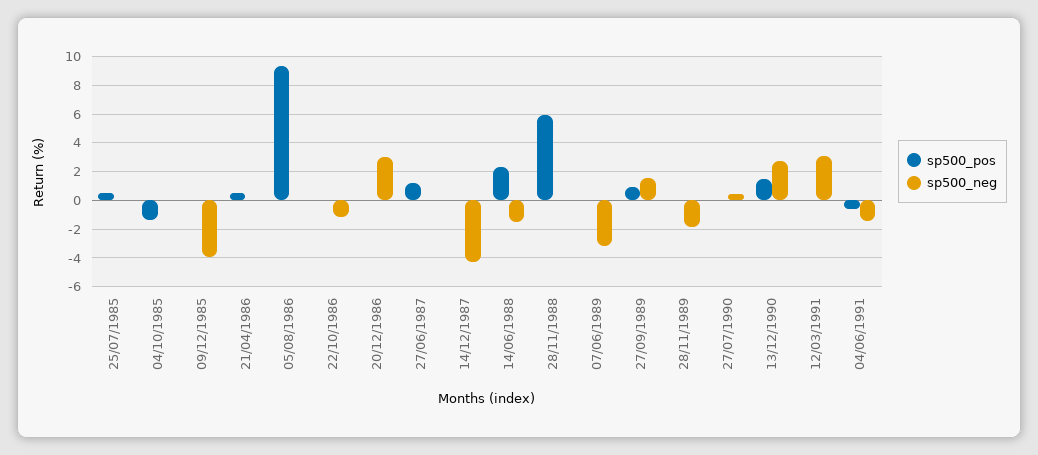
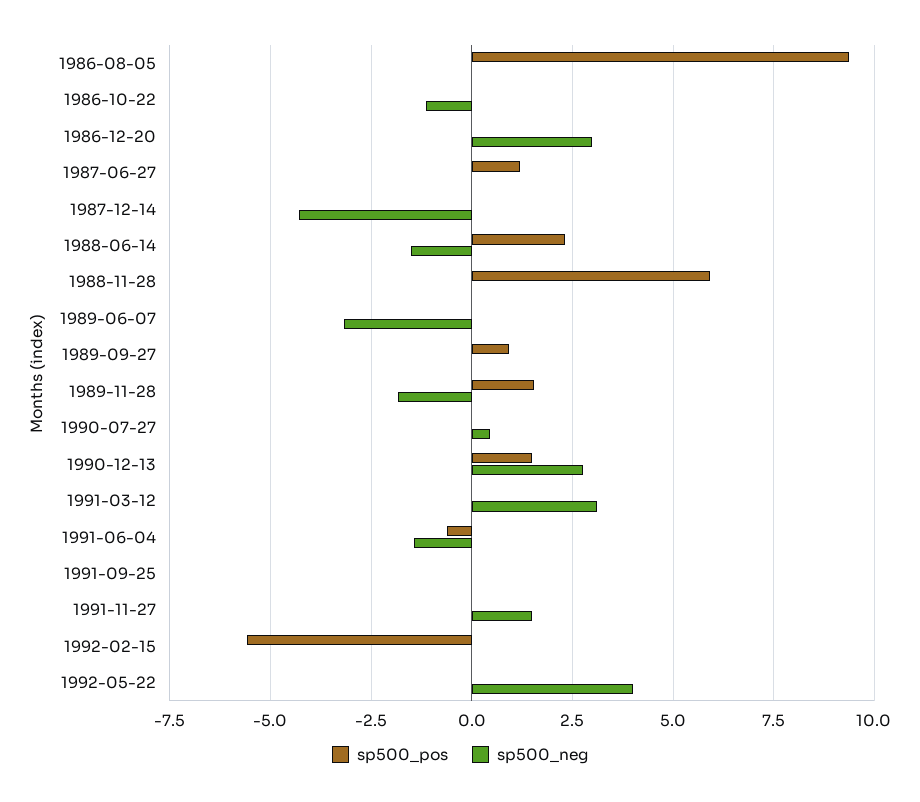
sp500_pos, 25/07/1985: 0.5 -> none
sp500_neg, 25/07/1985: 0 -> none
sp500_pos, 04/10/1985: -1.5 -> none
sp500_neg, 04/10/1985: 0 -> none
sp500_pos, 09/12/1985: 0 -> none
sp500_neg, 09/12/1985: -4 -> none
sp500_pos, 21/04/1986: 0.5 -> none
sp500_neg, 21/04/1986: 0 -> none
sp500_neg, 27/09/1989: 1.5 -> 0
sp500_pos, 28/11/1989: 0 -> 1.5
sp500_pos, 1991-09-25: none -> 0
sp500_neg, 1991-09-25: none -> 0
sp500_pos, 1991-11-27: none -> 0
sp500_neg, 1991-11-27: none -> 1.5
sp500_pos, 1992-02-15: none -> -5.5
sp500_neg, 1992-02-15: none -> 0
sp500_pos, 1992-05-22: none -> 0
sp500_neg, 1992-05-22: none -> 4

